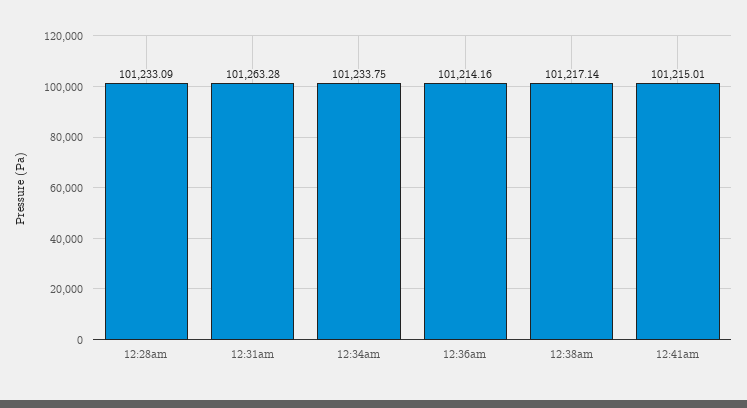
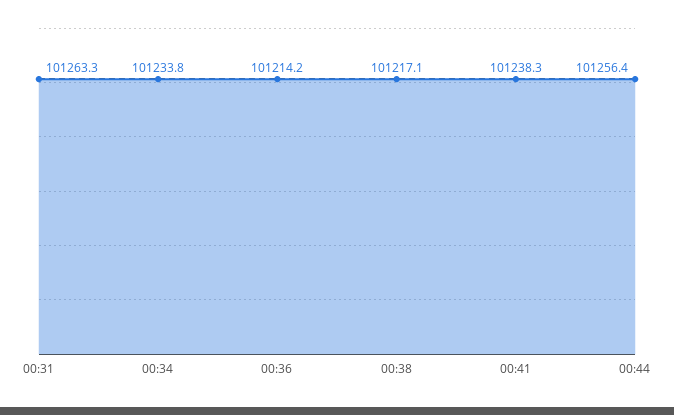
12:28am: 101233.09 -> none
12:41am: 101215.01 -> 101238.3
00:44: none -> 101256.4

